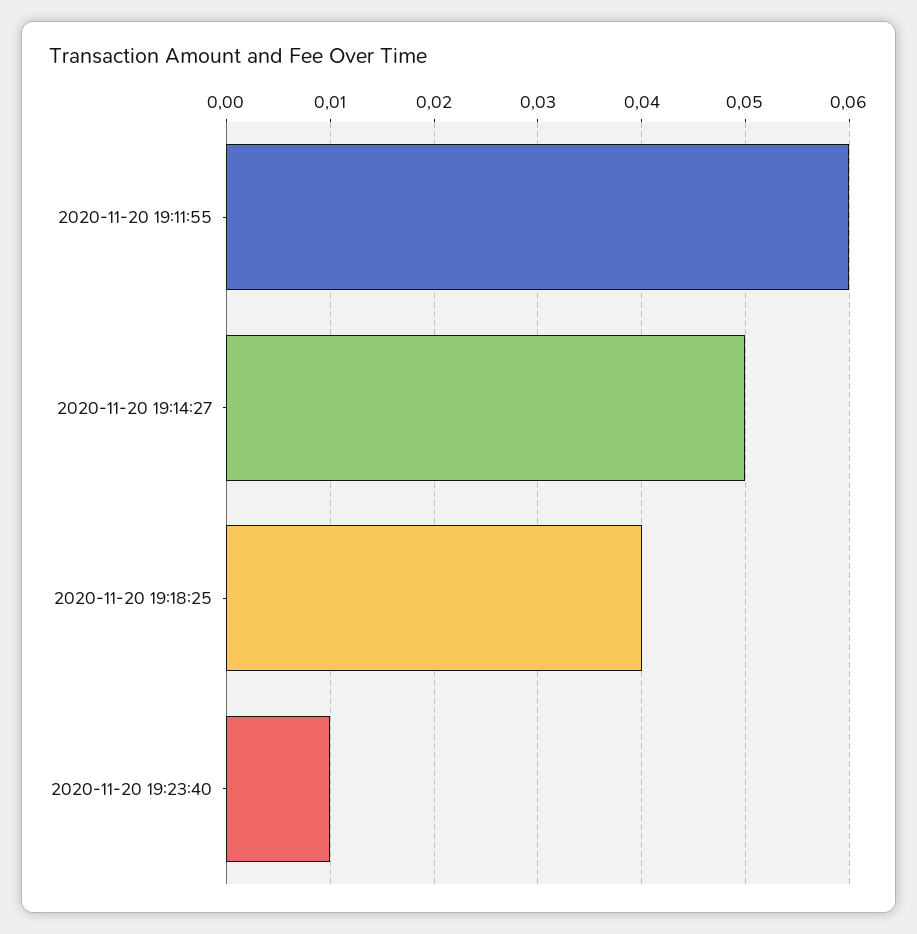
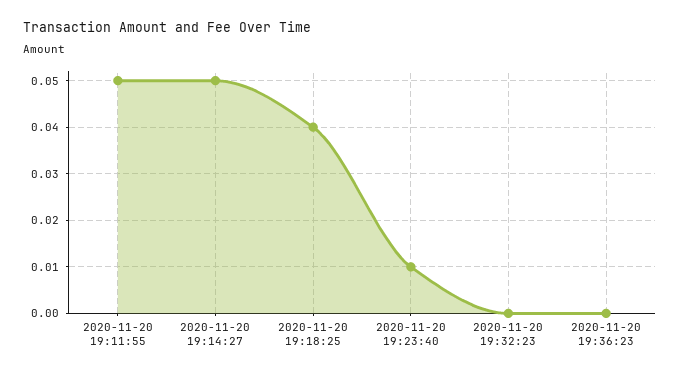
2020-11-20 19:11:55: 0.06 -> 0.05
2020-11-20 19:32:23: none -> 0
2020-11-20 19:36:23: none -> 0

